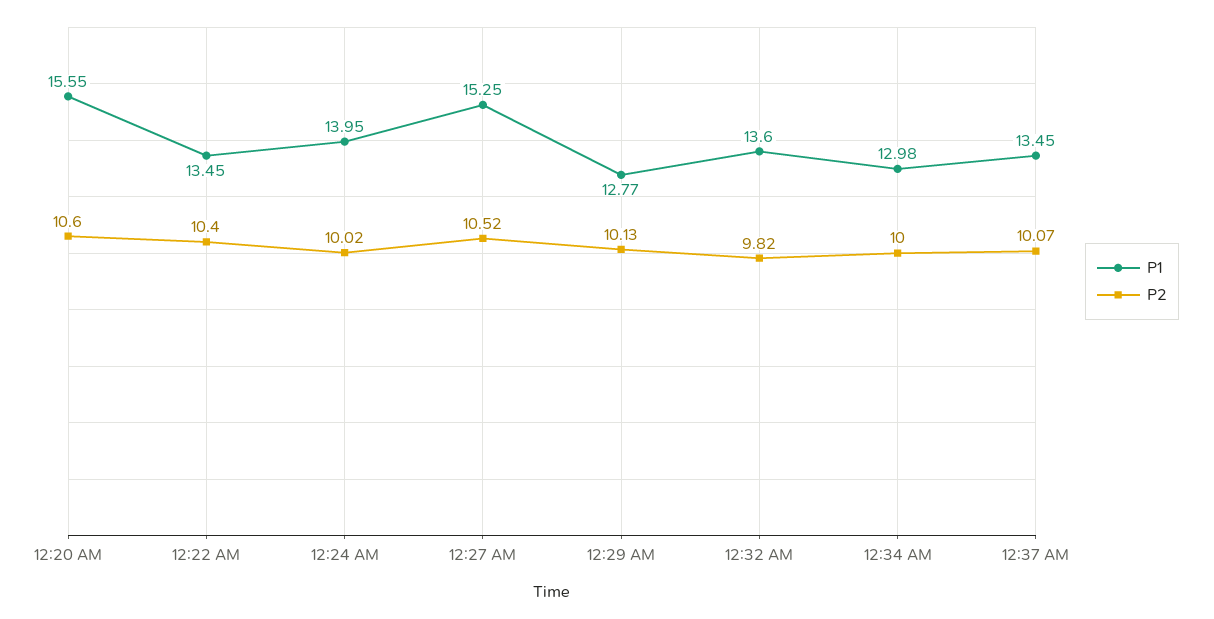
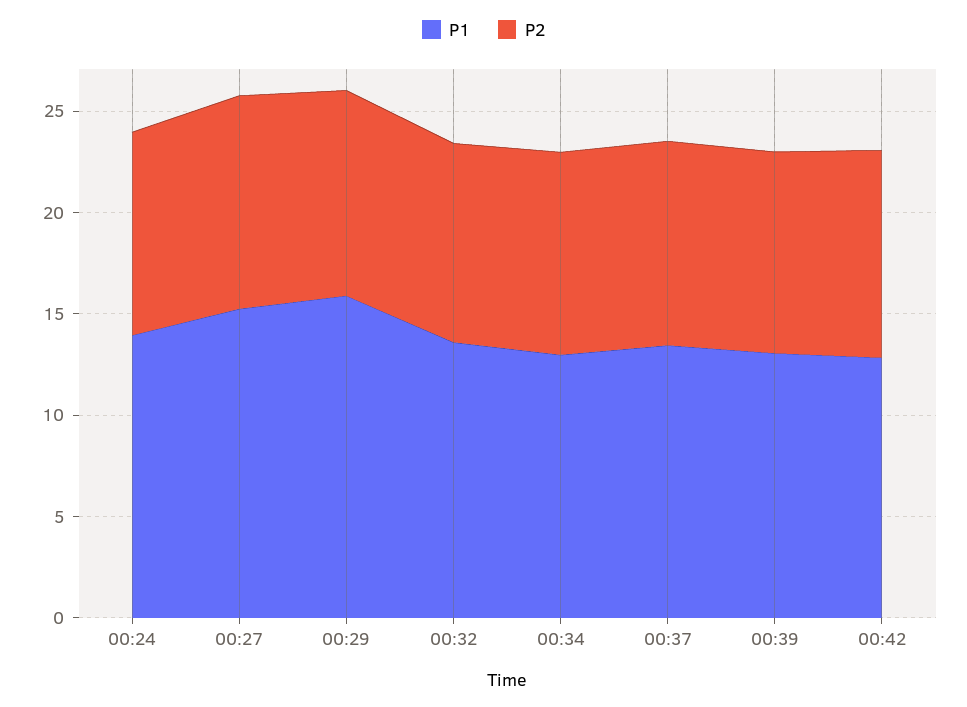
P1, 12:20 AM: 15.55 -> none
P2, 12:20 AM: 10.6 -> none
P1, 12:22 AM: 13.45 -> none
P2, 12:22 AM: 10.4 -> none
P1, 12:29 AM: 12.77 -> 16
P1, 00:39: none -> 13
P2, 00:39: none -> 10
P1, 00:42: none -> 13
P2, 00:42: none -> 10

